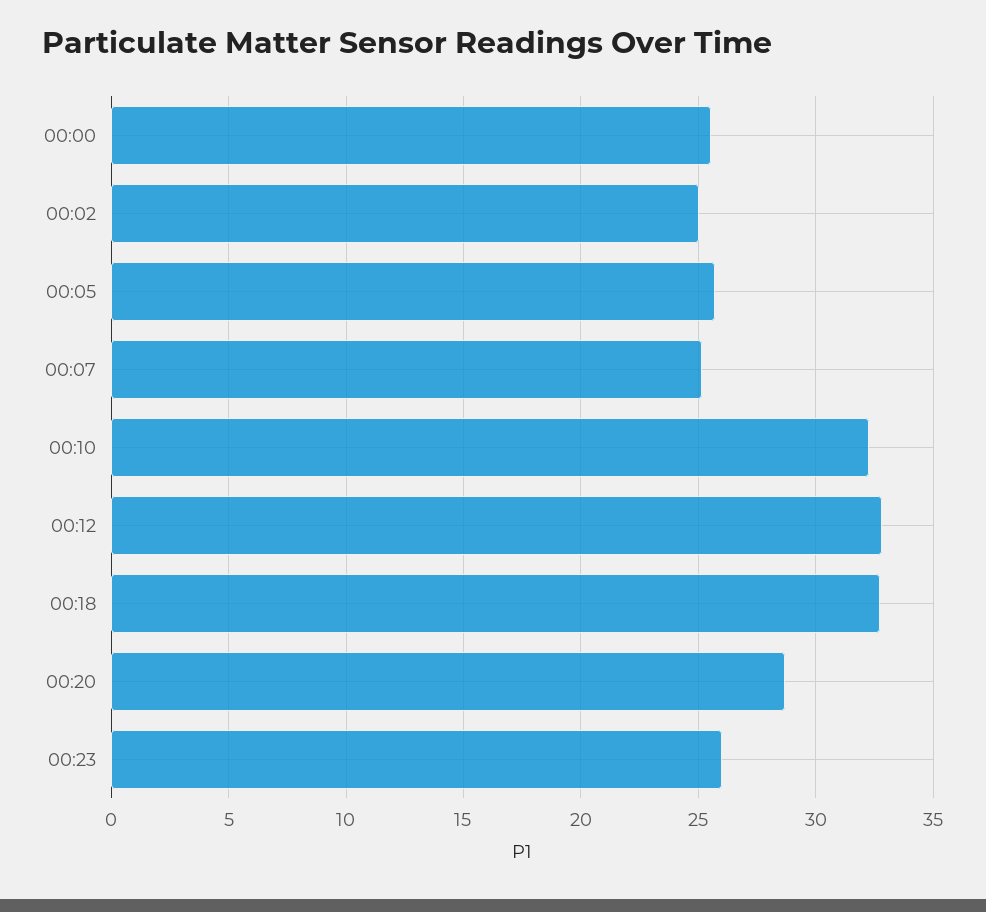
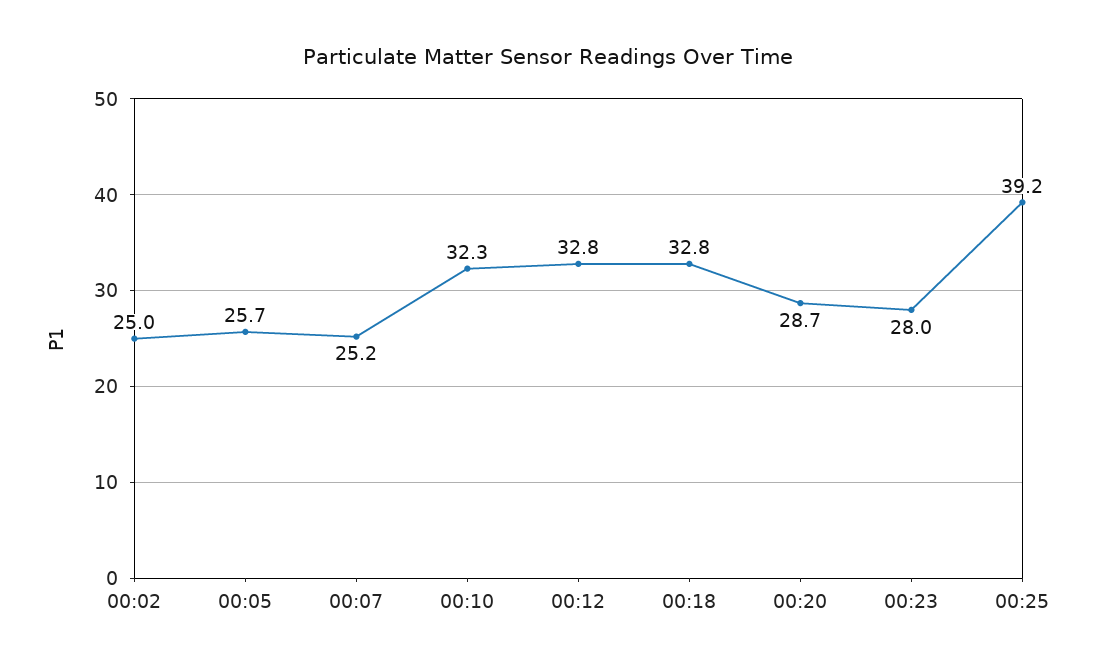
00:00: 25.5 -> none
00:23: 26 -> 28
00:25: none -> 39.2

